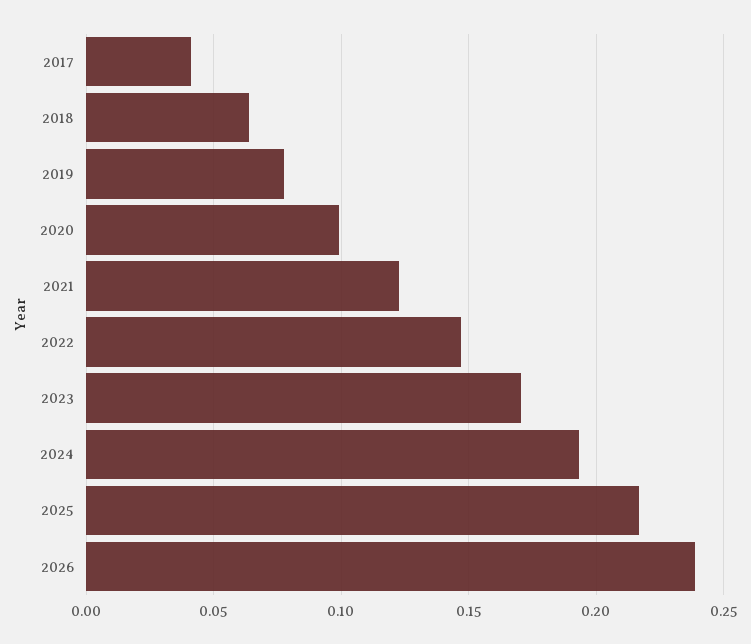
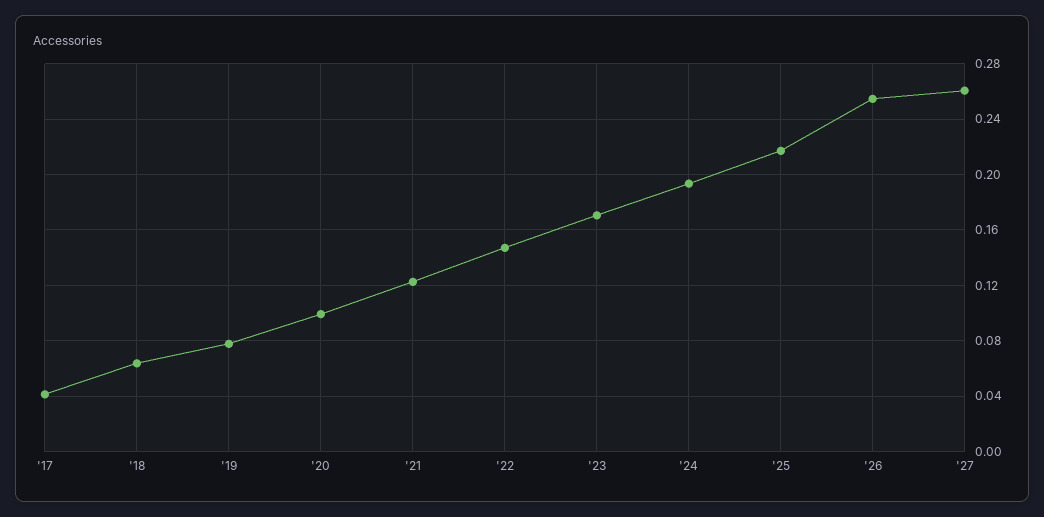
2026: 0.24 -> 0.255
'27: none -> 0.26

